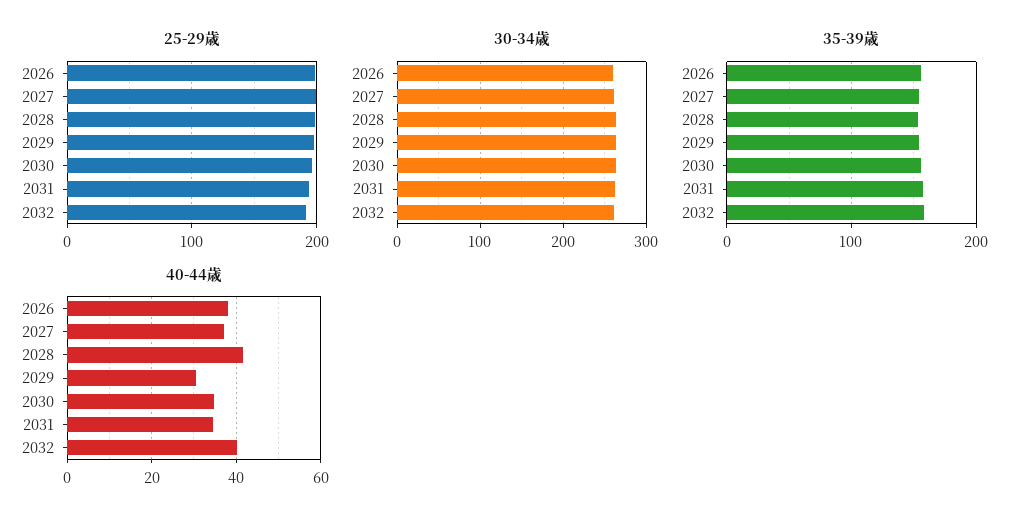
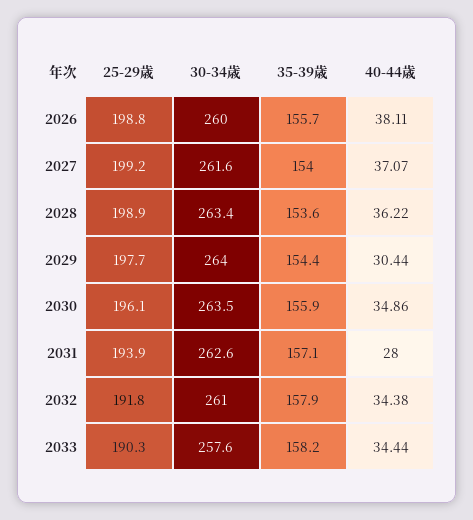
40-44歳, 2028: 42 -> 36.22
40-44歳, 2031: 34 -> 28
40-44歳, 2032: 40 -> 34.38
25-29歳, 2033: none -> 190.3
30-34歳, 2033: none -> 257.6
35-39歳, 2033: none -> 158.2
40-44歳, 2033: none -> 34.44

